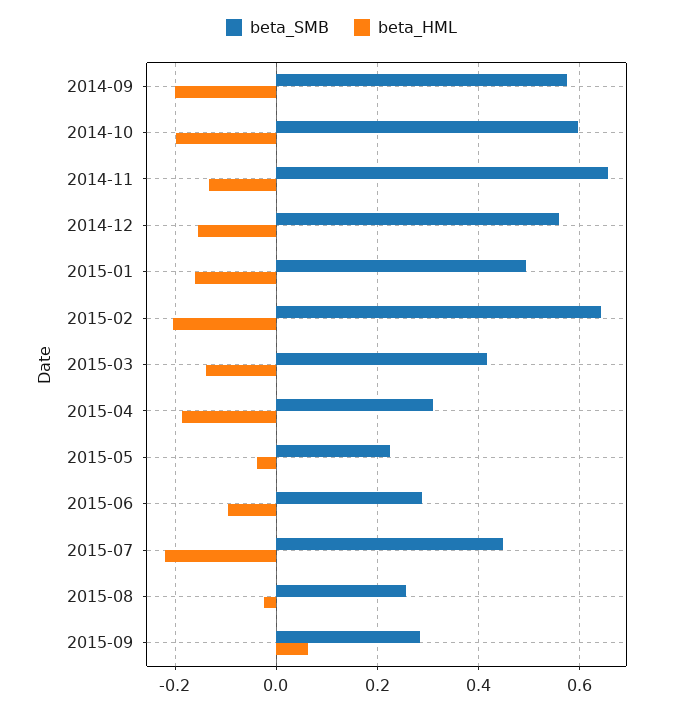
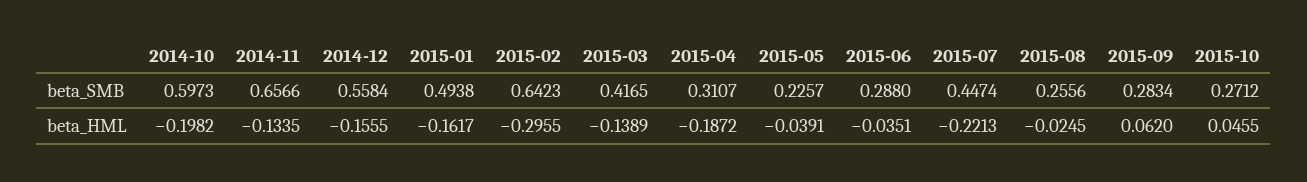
beta_SMB, 2014-09: 0.58 -> none
beta_HML, 2014-09: -0.2 -> none
beta_HML, 2015-02: -0.2 -> -0.2955
beta_HML, 2015-06: -0.1 -> -0.0351
beta_SMB, 2015-10: none -> 0.2712
beta_HML, 2015-10: none -> 0.0455

